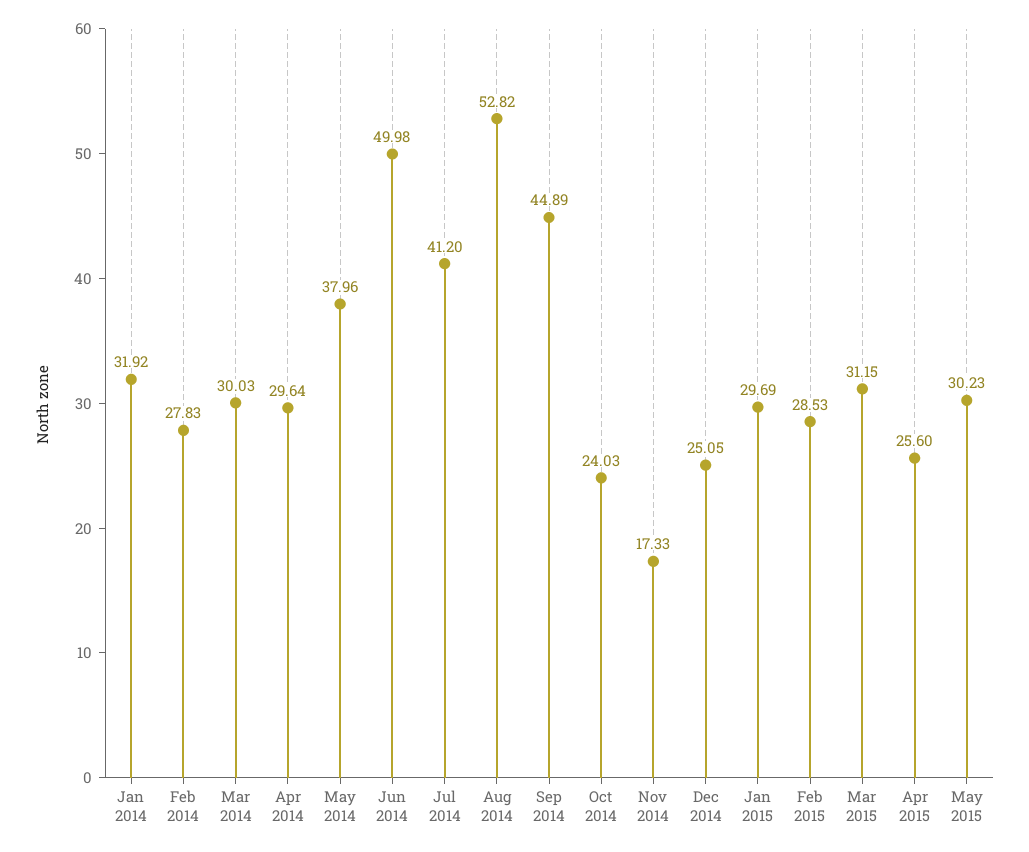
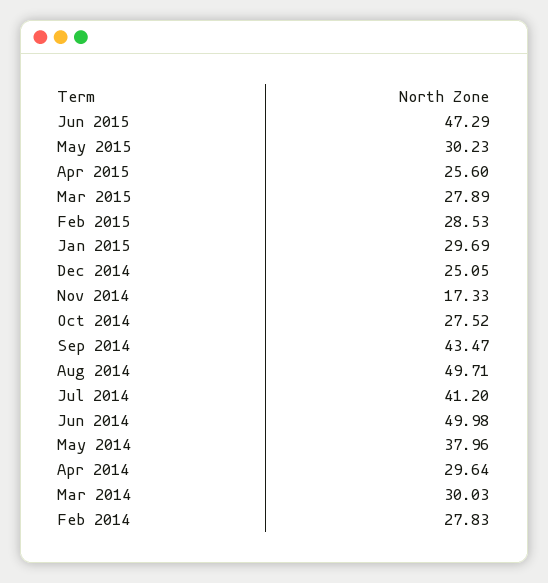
Jan 2014: 31.92 -> none
Aug 2014: 52.82 -> 49.71
Sep 2014: 44.89 -> 43.47
Oct 2014: 24.03 -> 27.52
Mar 2015: 31.15 -> 27.89
Jun 2015: none -> 47.29

